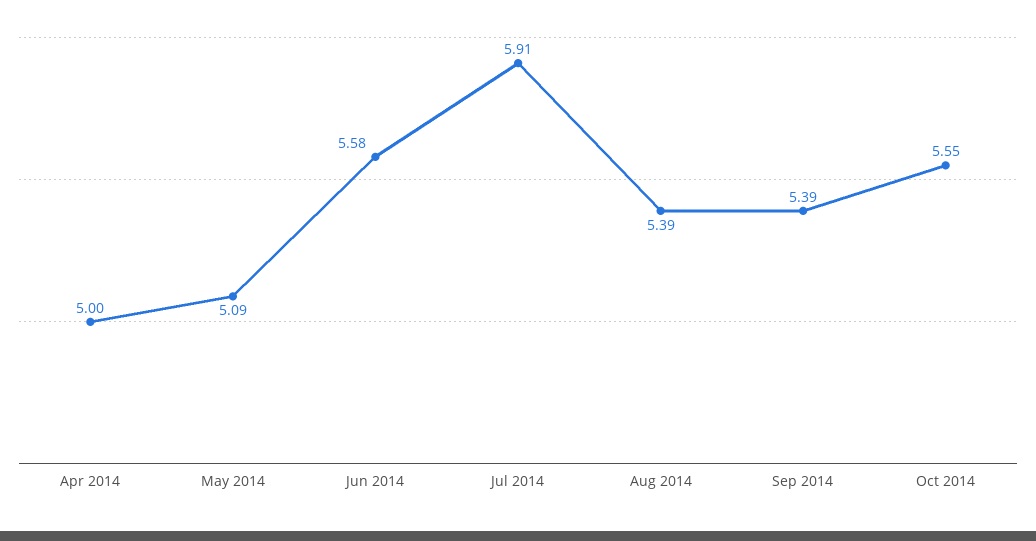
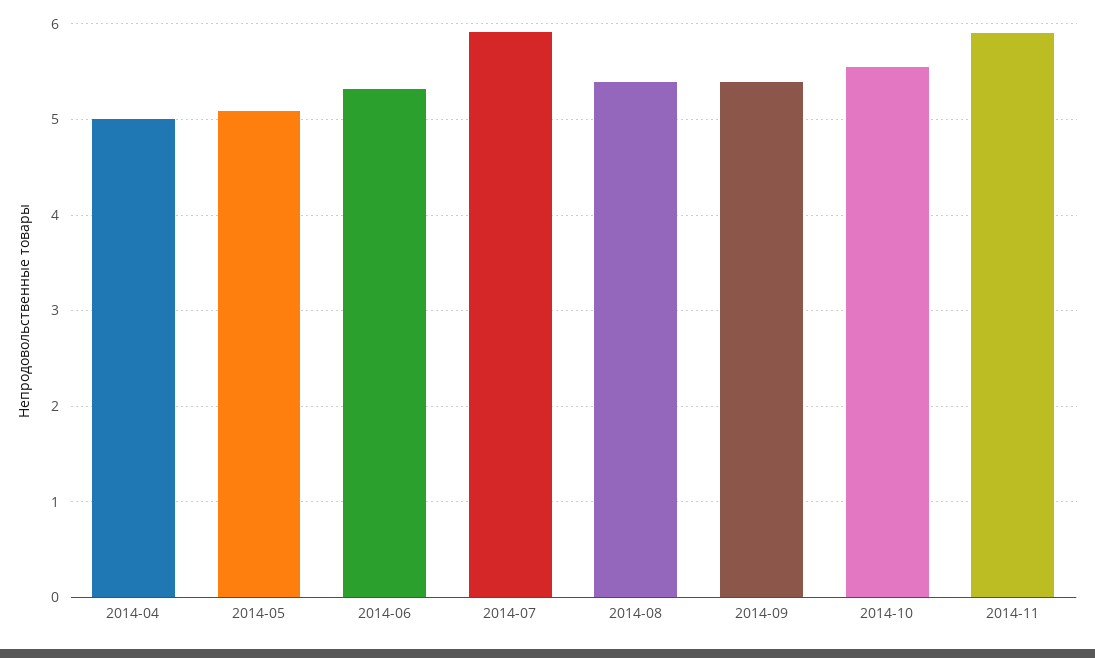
Jun 2014: 5.58 -> 5.3
2014-11: none -> 5.9

